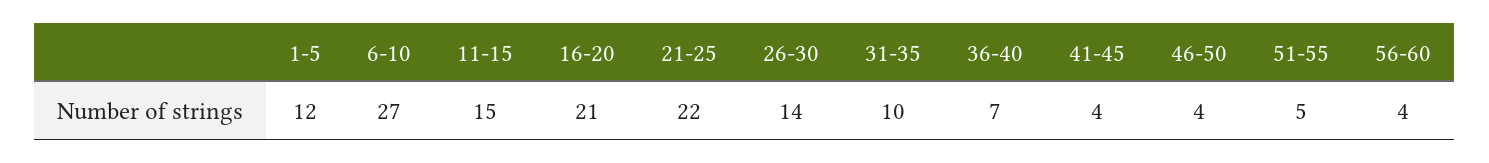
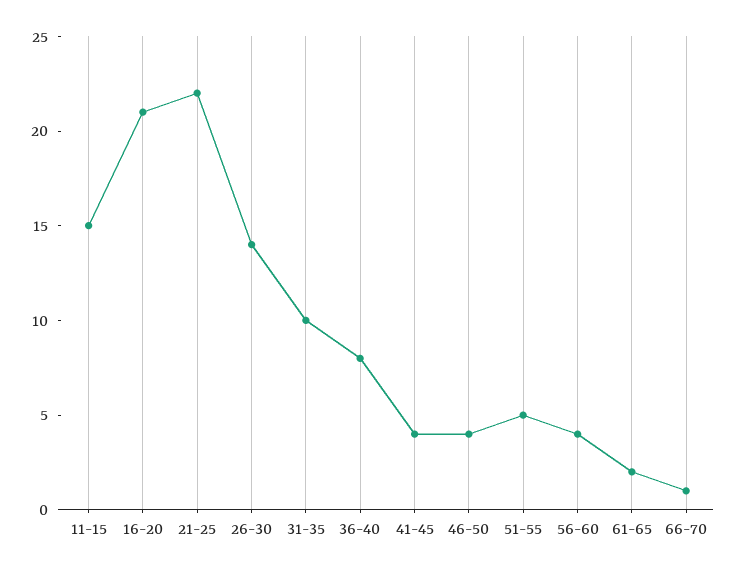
1-5: 12 -> none
6-10: 27 -> none
36-40: 7 -> 8
61-65: none -> 2
66-70: none -> 1

